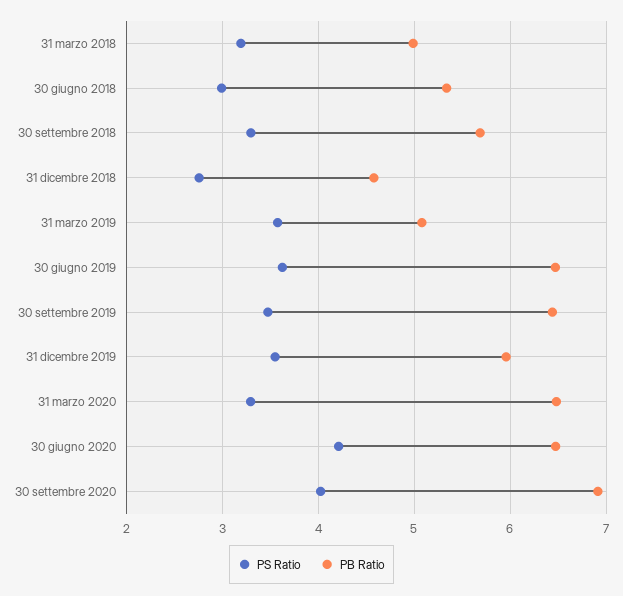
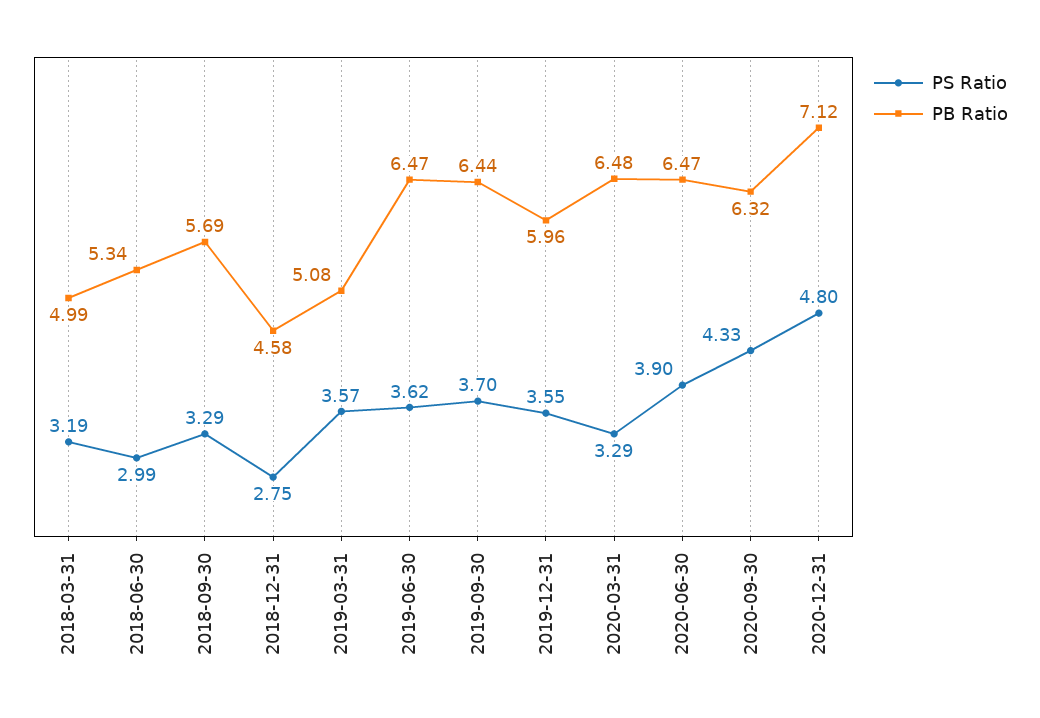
PS Ratio, 30 settembre 2019: 3.5 -> 3.7
PS Ratio, 30 giugno 2020: 4.2 -> 3.9
PS Ratio, 30 settembre 2020: 4 -> 4.33
PB Ratio, 30 settembre 2020: 6.9 -> 6.32
PS Ratio, 2020-12-31: none -> 4.8
PB Ratio, 2020-12-31: none -> 7.12

